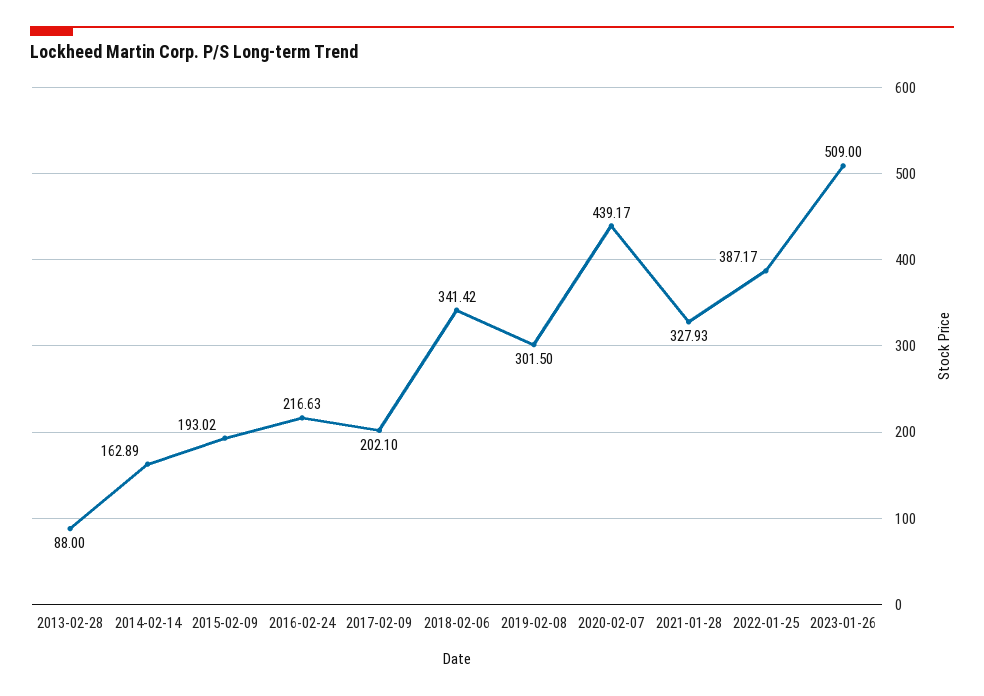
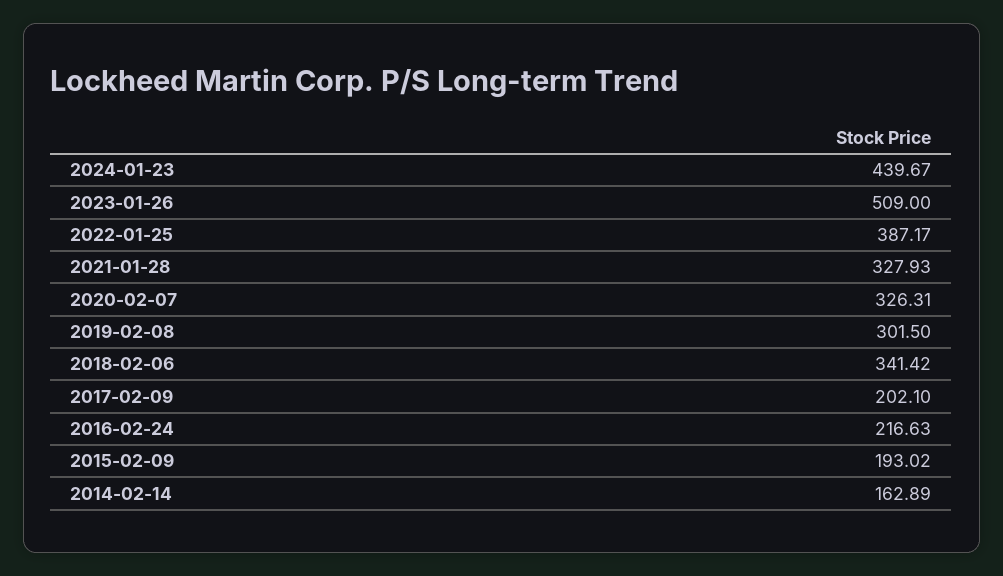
2013-02-28: 88 -> none
2020-02-07: 439.17 -> 326.31
2024-01-23: none -> 439.67

